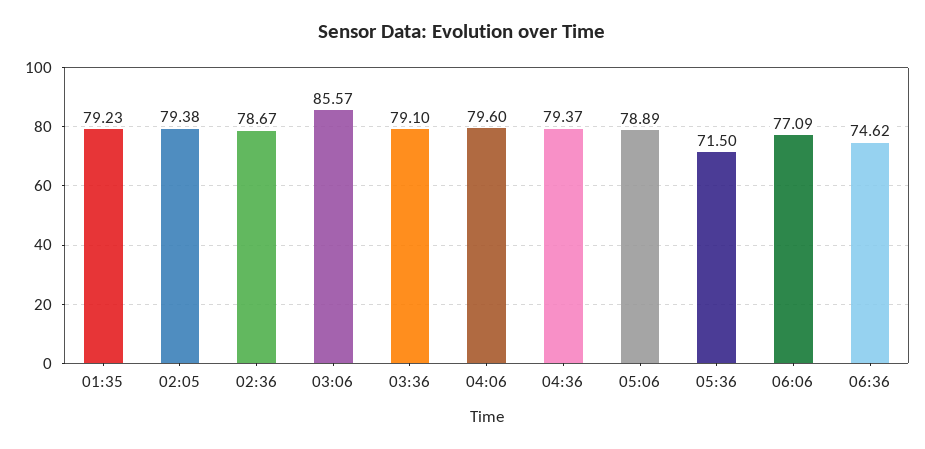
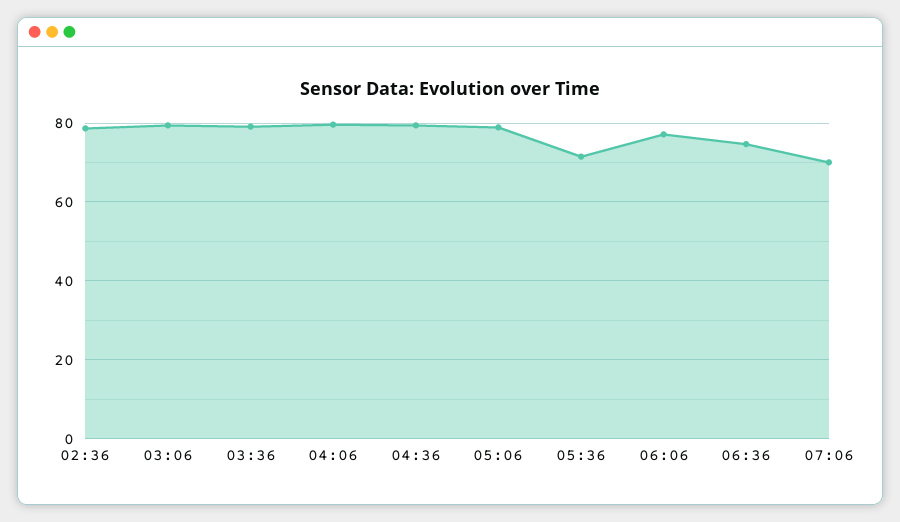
01:35: 79.23 -> none
02:05: 79.38 -> none
03:06: 85.57 -> 80
07:06: none -> 70

